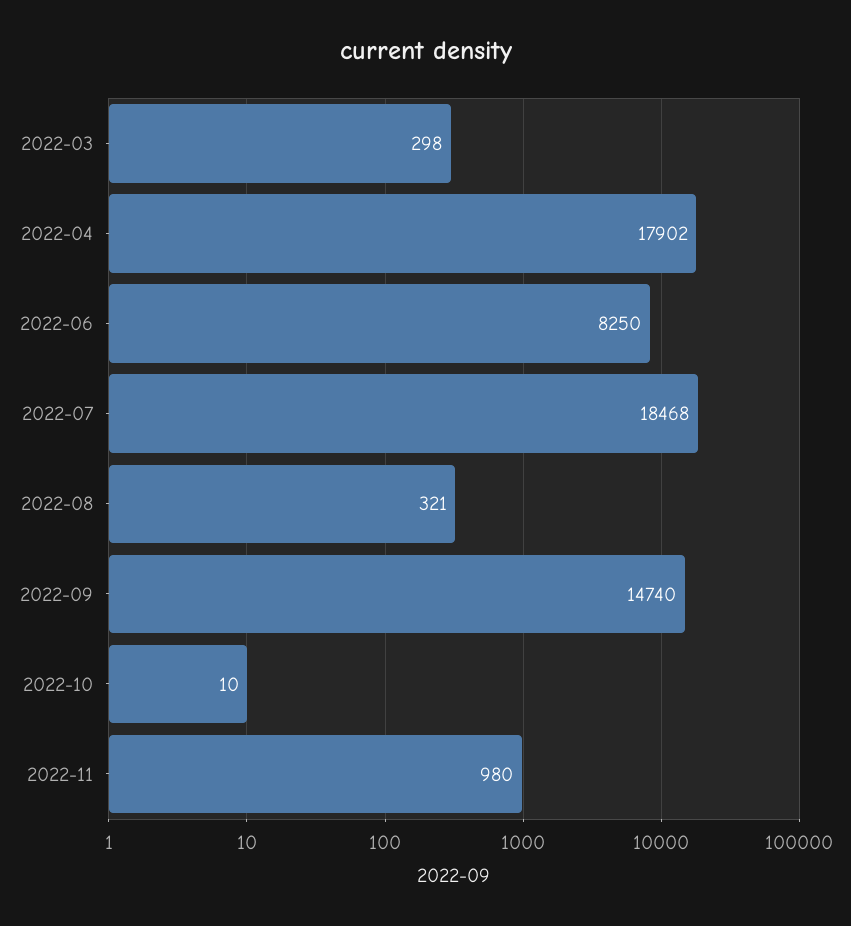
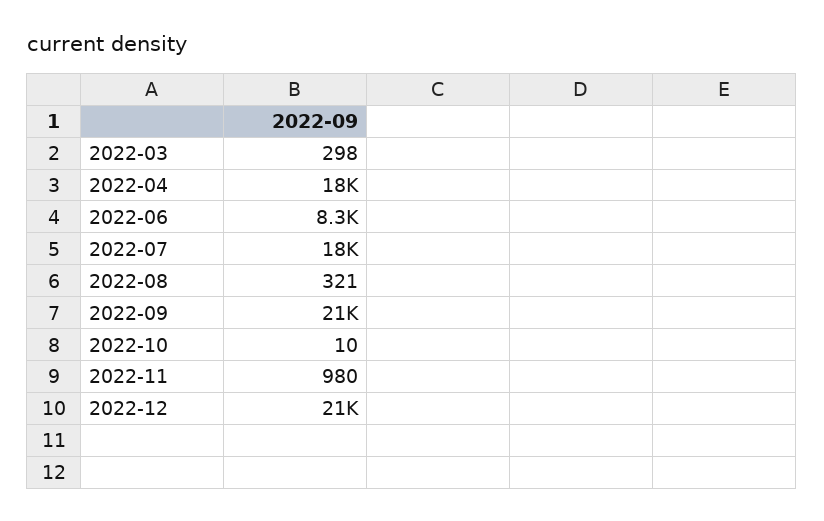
2022-09: 14740 -> 21000
2022-12: none -> 21000

